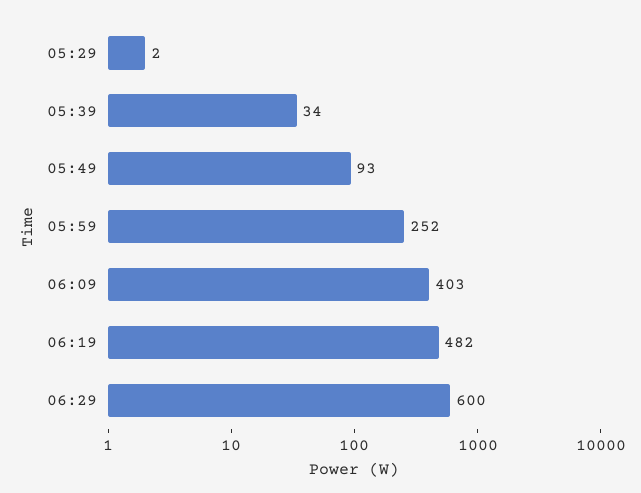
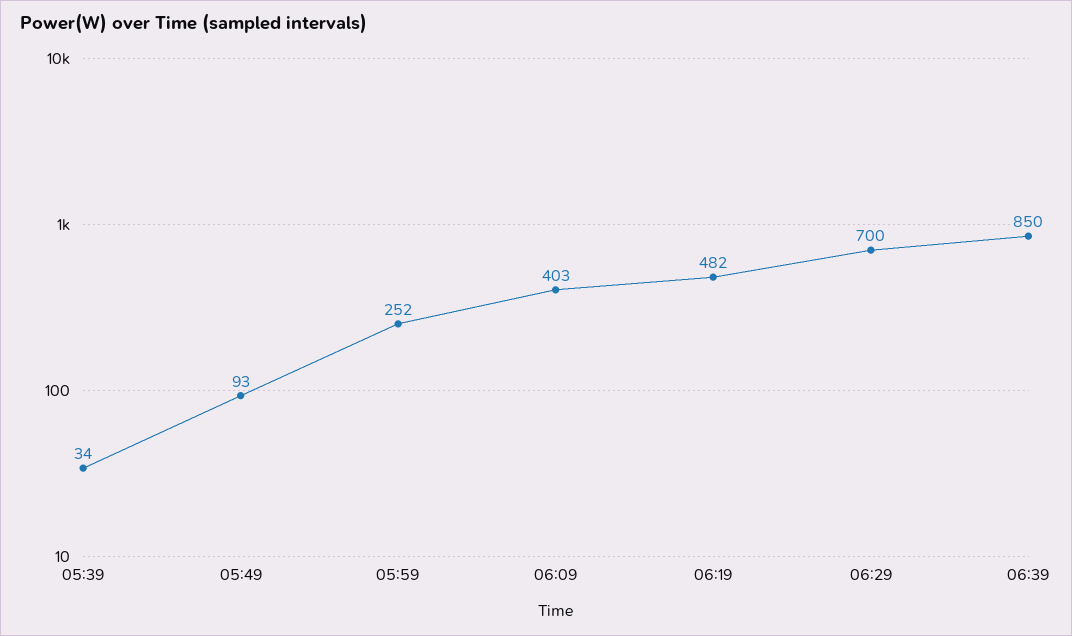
05:29: 2 -> none
06:29: 600 -> 700
06:39: none -> 850

